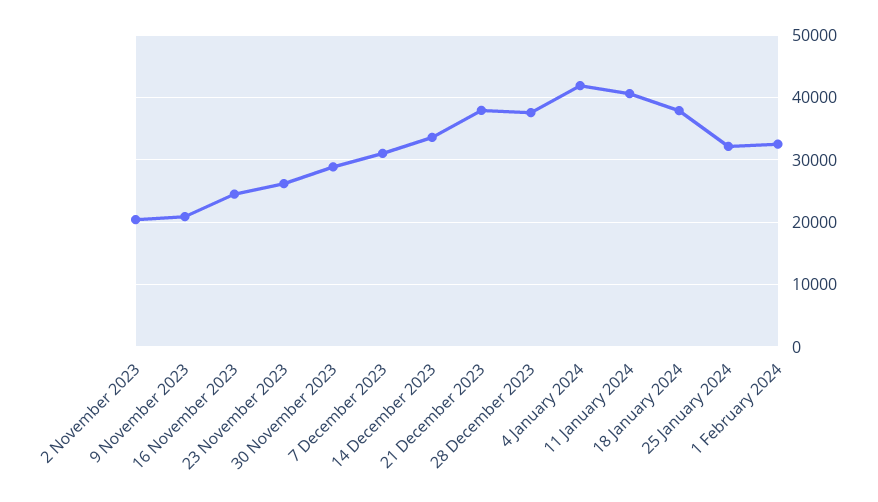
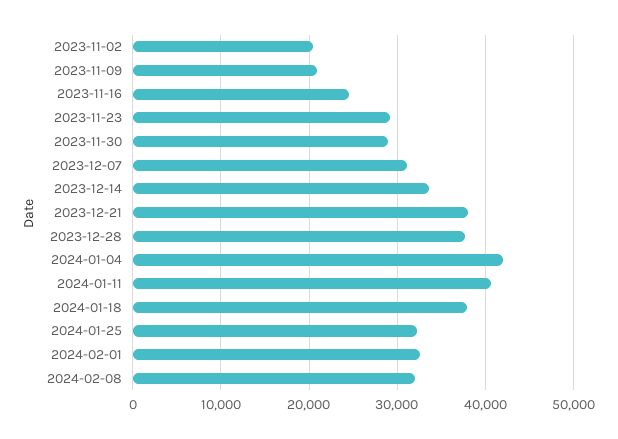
23 November 2023: 26000 -> 29000
2024-02-08: none -> 32000

